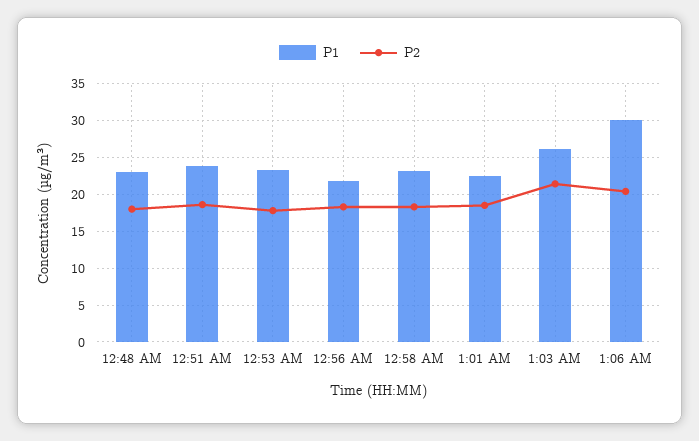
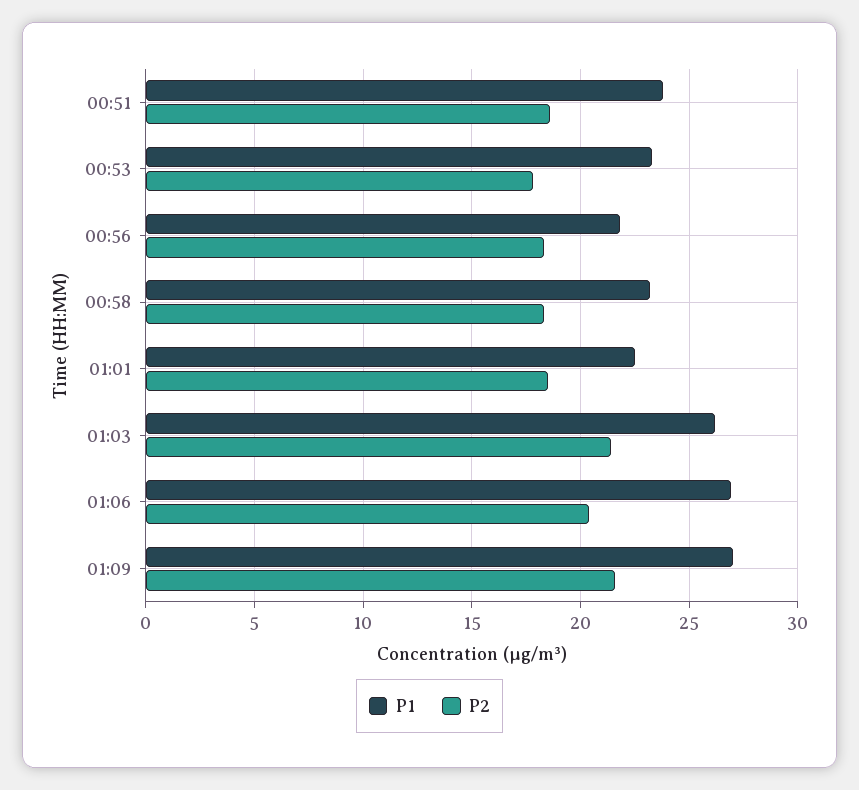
P1, 12:48 AM: 23 -> none
P2, 12:48 AM: 18 -> none
P1, 1:06 AM: 30 -> 27
P1, 01:09: none -> 27
P2, 01:09: none -> 21.5

